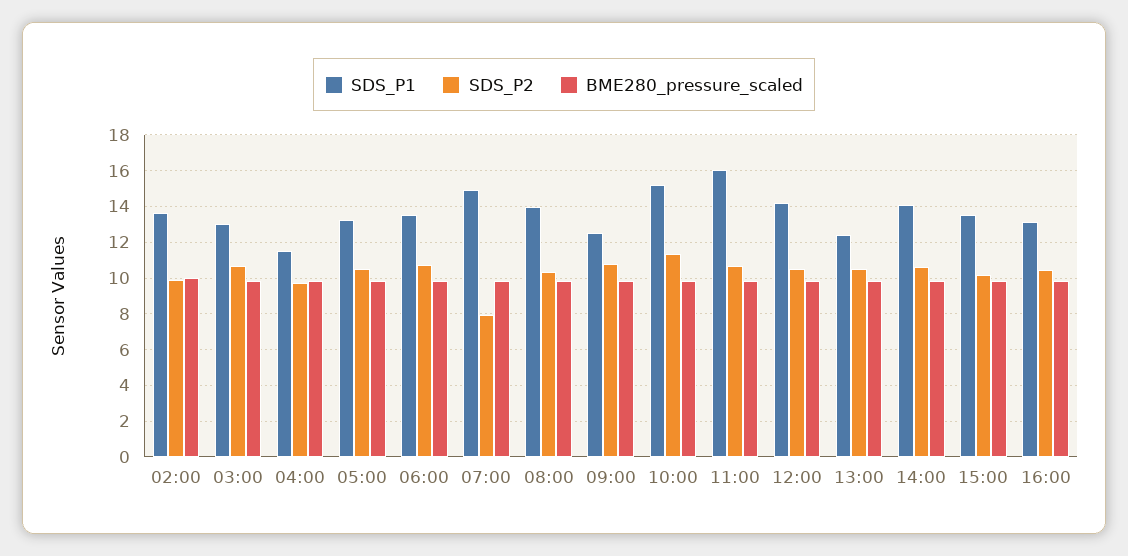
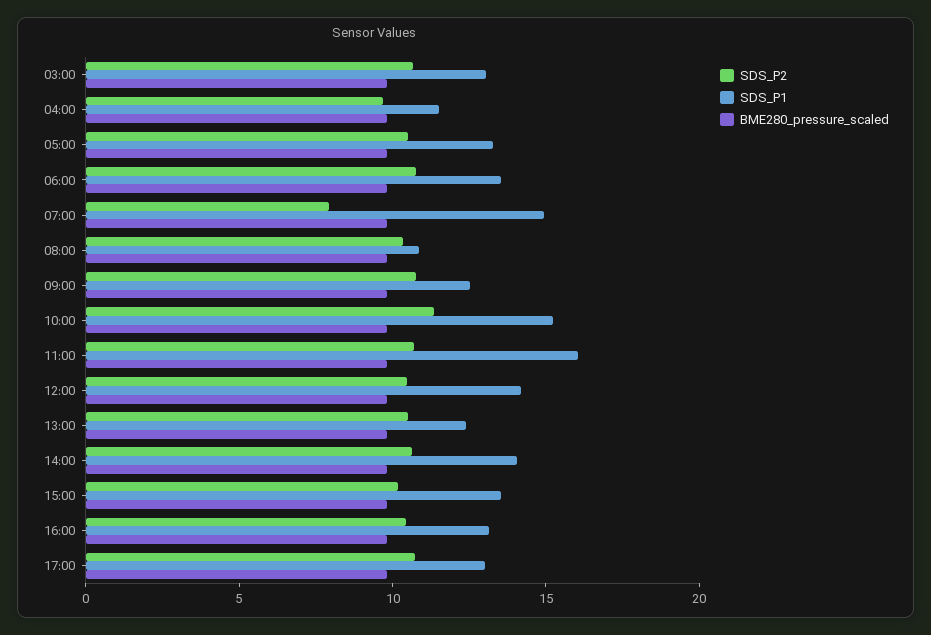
SDS_P1, 02:00: 13.5 -> none
SDS_P2, 02:00: 10 -> none
BME280_pressure_scaled, 02:00: 10 -> none
SDS_P1, 08:00: 14 -> 11
SDS_P2, 17:00: none -> 11
SDS_P1, 17:00: none -> 13
BME280_pressure_scaled, 17:00: none -> 10

